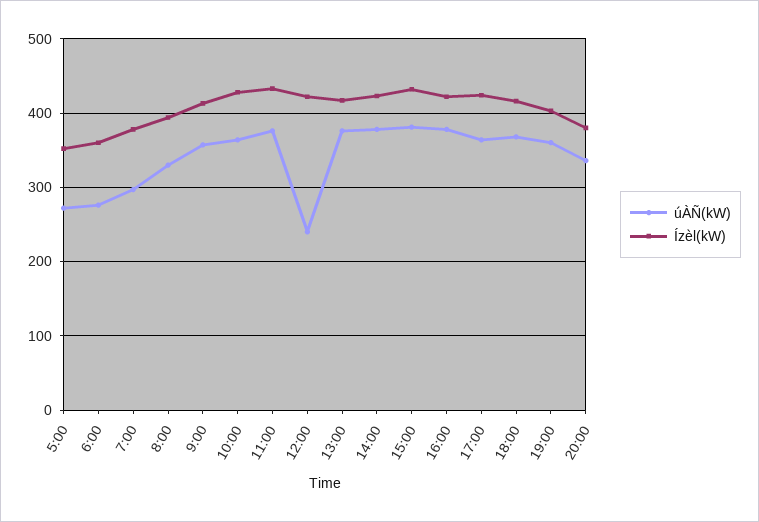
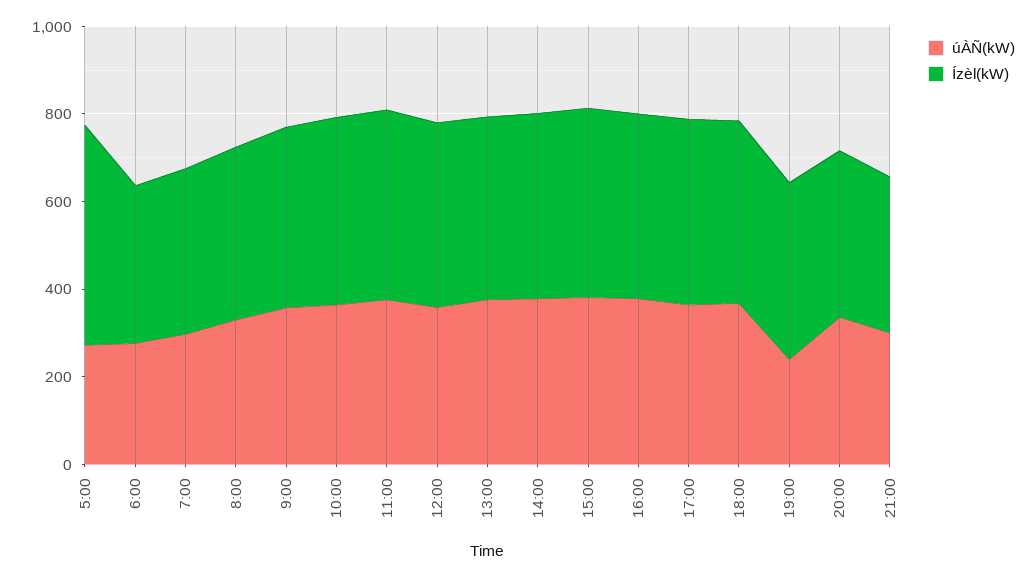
Ízèl(kW), 5:00: 350 -> 500
úÀÑ(kW), 12:00: 240 -> 350
úÀÑ(kW), 19:00: 360 -> 250
úÀÑ(kW), 21:00: none -> 300
Ízèl(kW), 21:00: none -> 350

